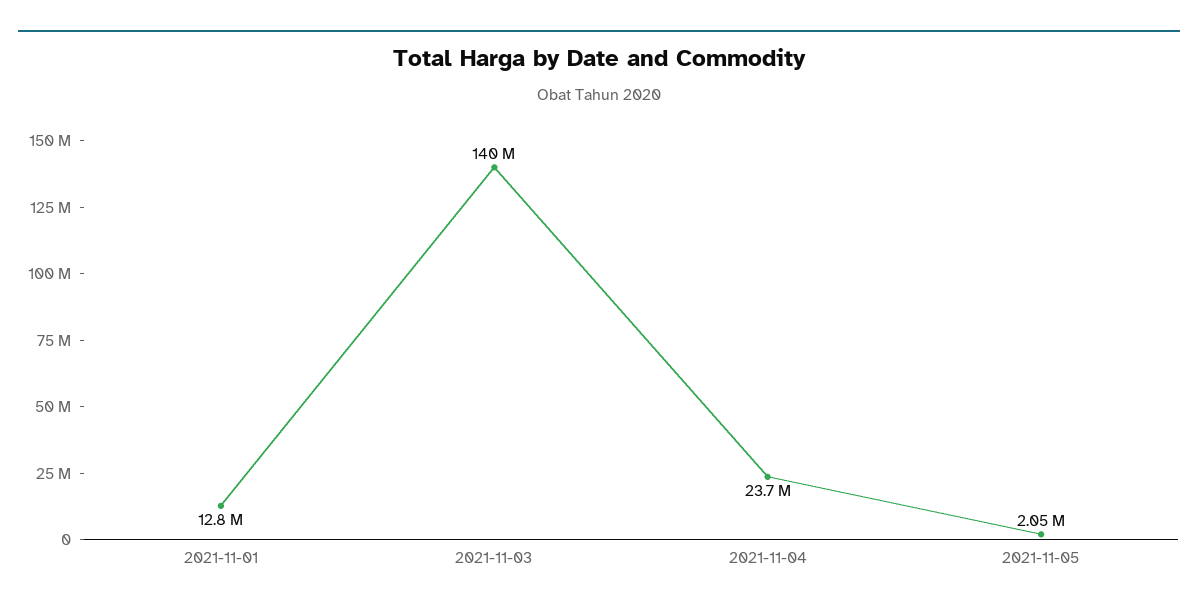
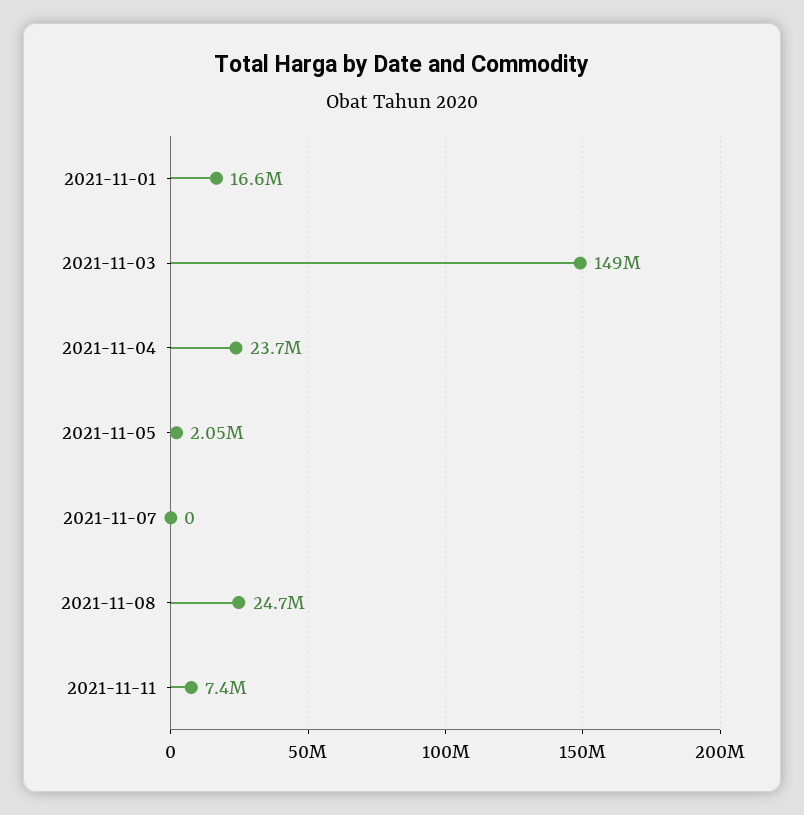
2021-11-01: 12800000 -> 16600000
2021-11-03: 140000000 -> 149000000
2021-11-07: none -> 0
2021-11-08: none -> 24700000
2021-11-11: none -> 7400000

